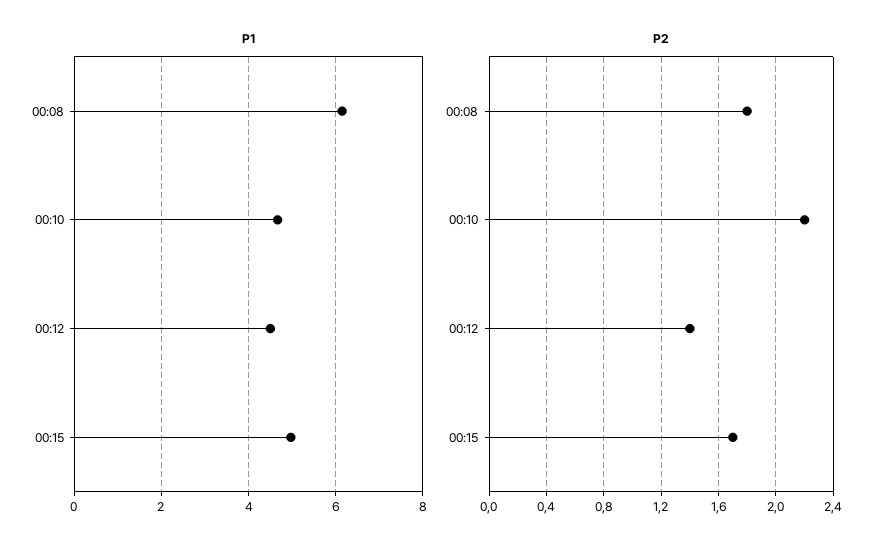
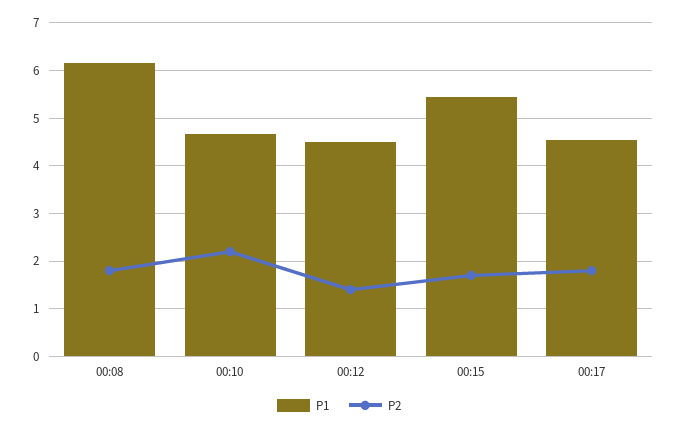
P1, 00:15: 5 -> 5.4
P1, 00:17: none -> 4.6
P2, 00:17: none -> 1.8

